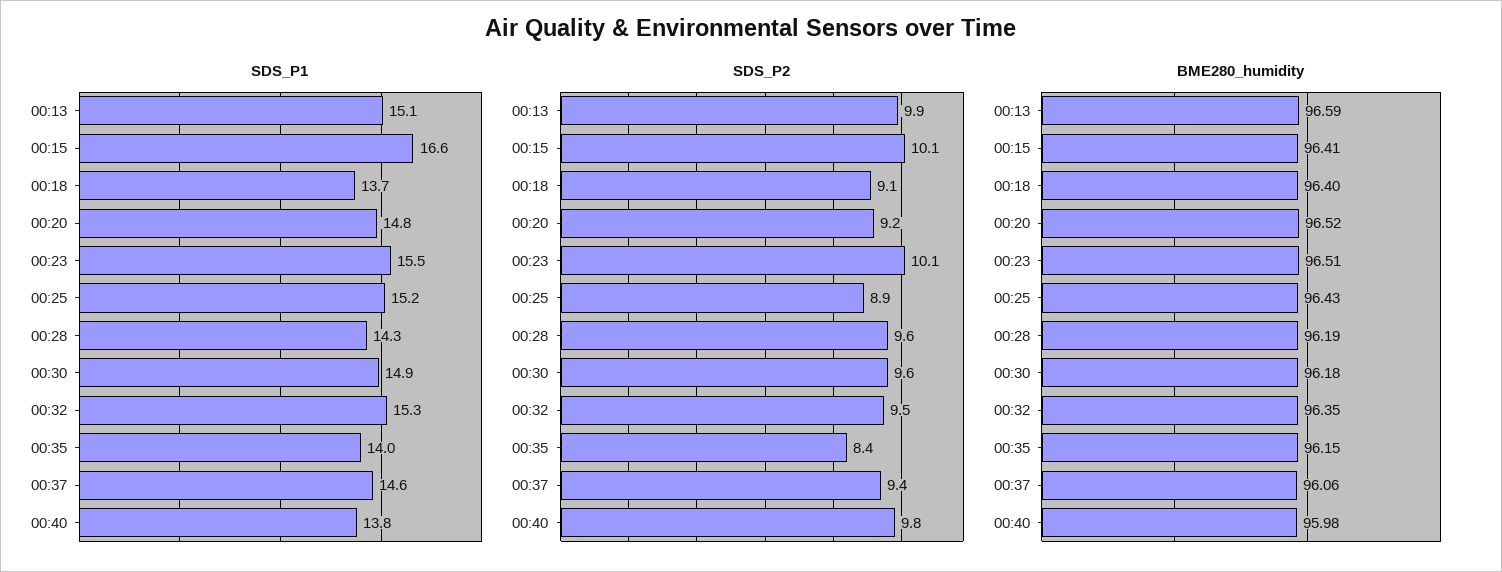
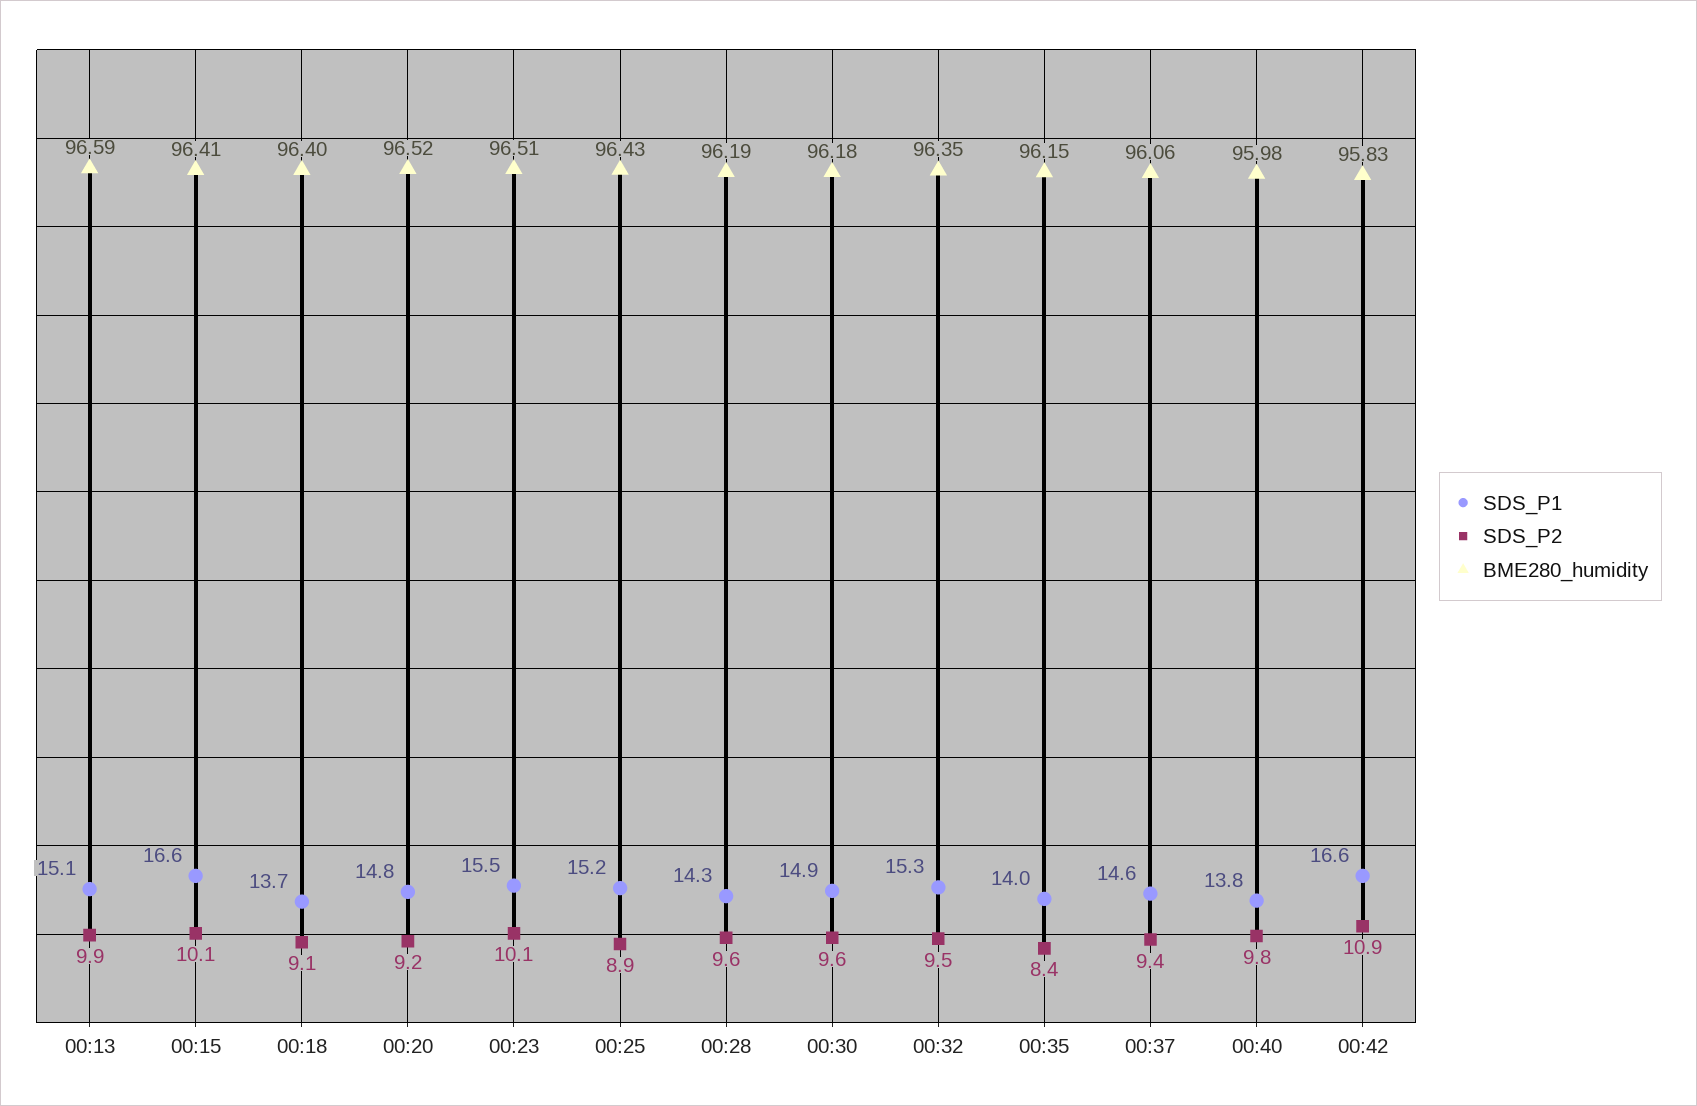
SDS_P1, 00:42: none -> 16.6
SDS_P2, 00:42: none -> 10.9
BME280_humidity, 00:42: none -> 95.83

